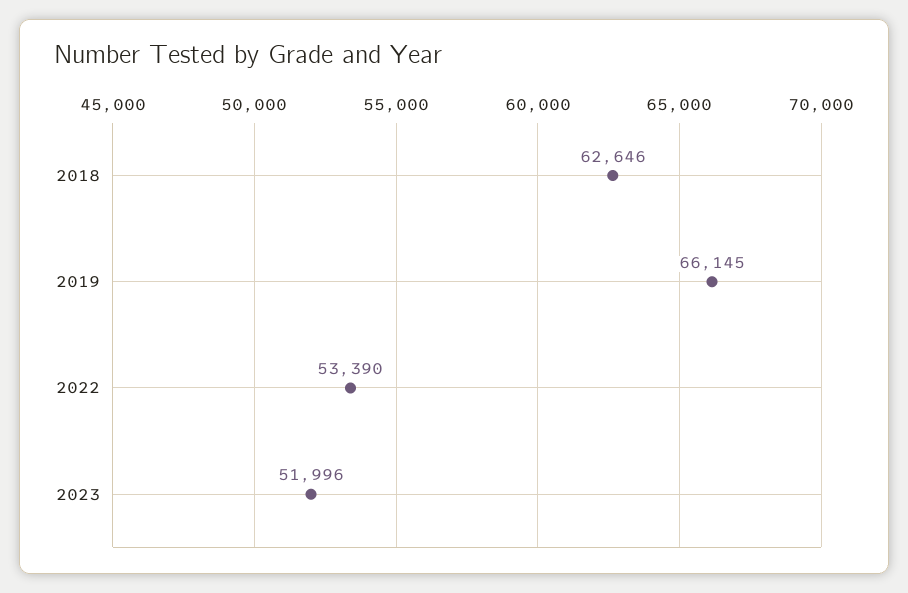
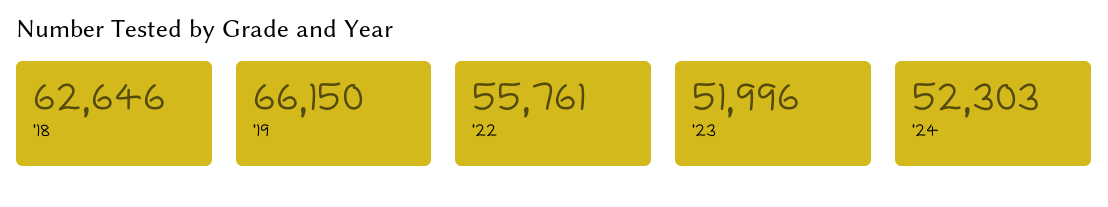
2019: 66145 -> 66150
2022: 53390 -> 55761
'24: none -> 52303

